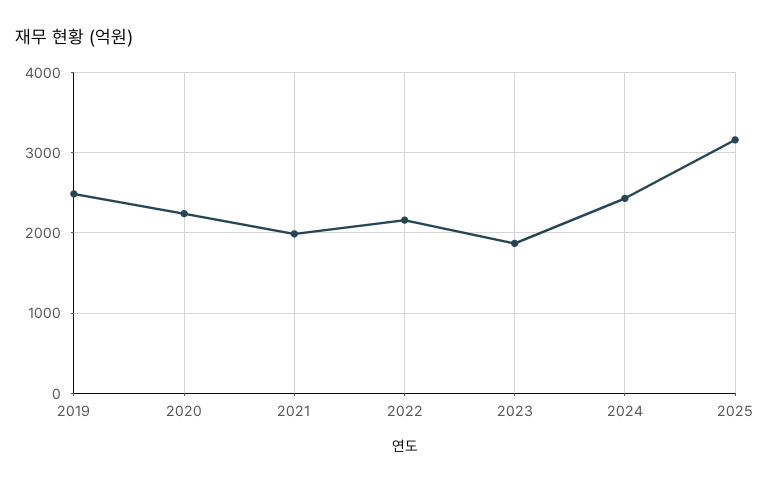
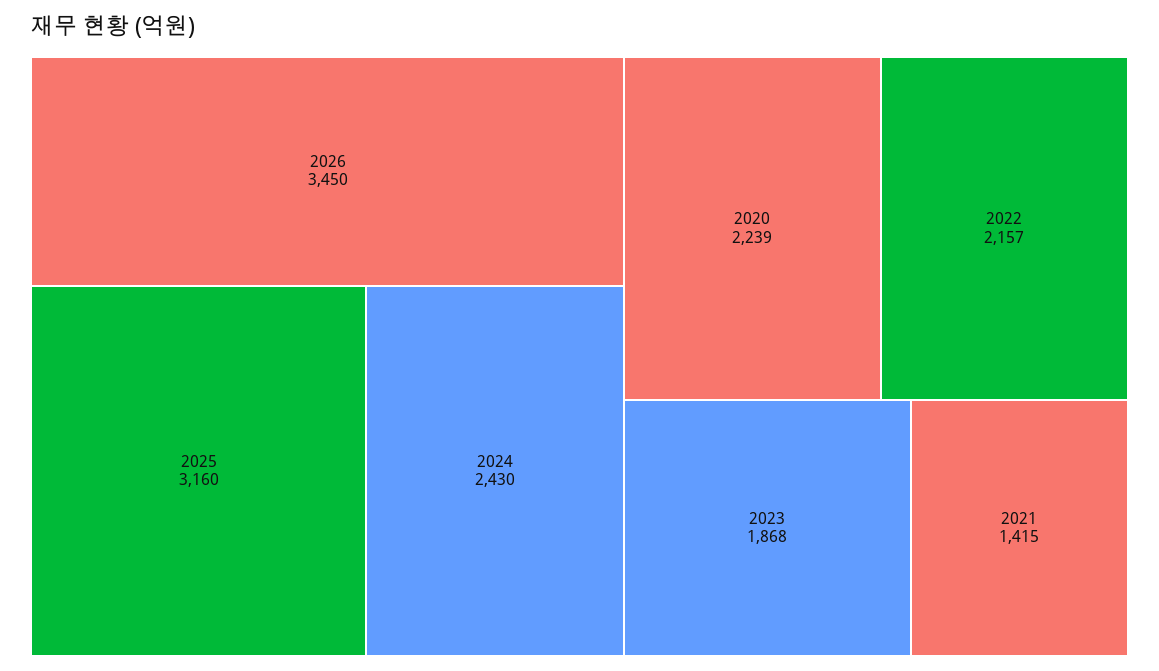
2019: 2500 -> none
2021: 2000 -> 1415
2026: none -> 3450

